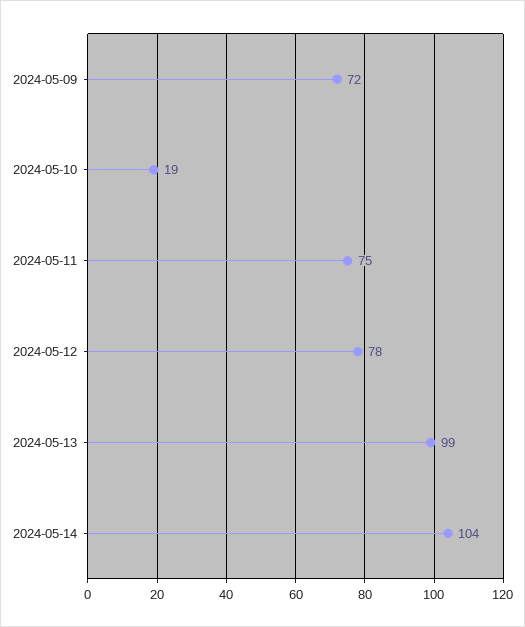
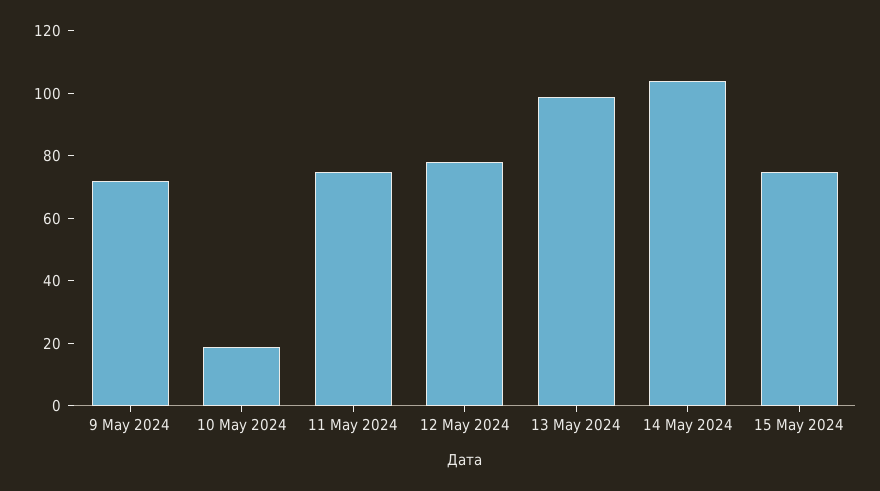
15 May 2024: none -> 75

